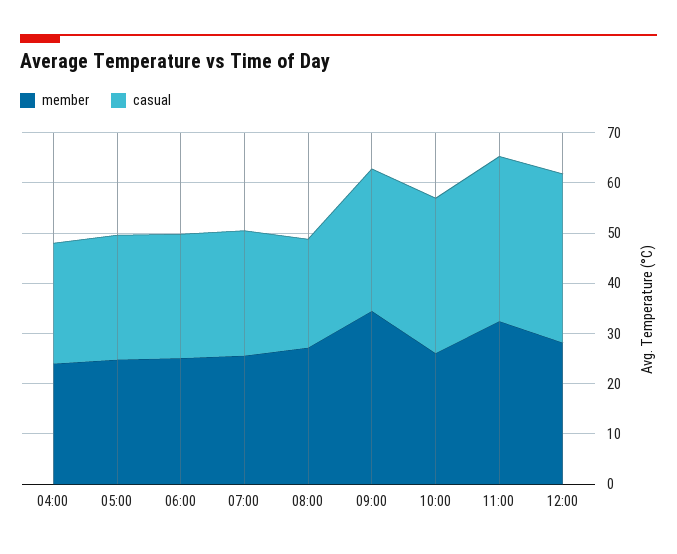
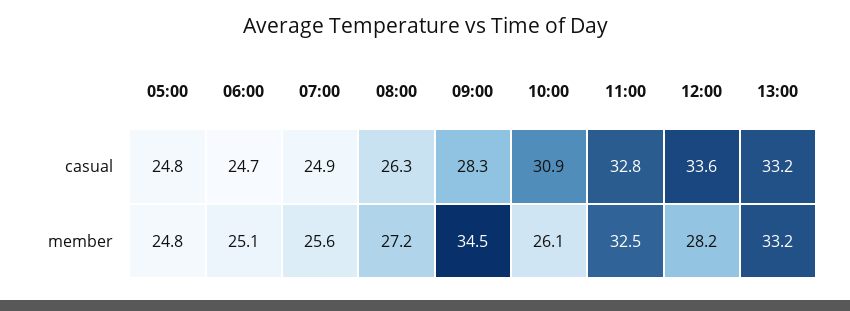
member, 04:00: 24 -> none
casual, 04:00: 24 -> none
casual, 08:00: 22 -> 26.3
casual, 13:00: none -> 33.2
member, 13:00: none -> 33.2

